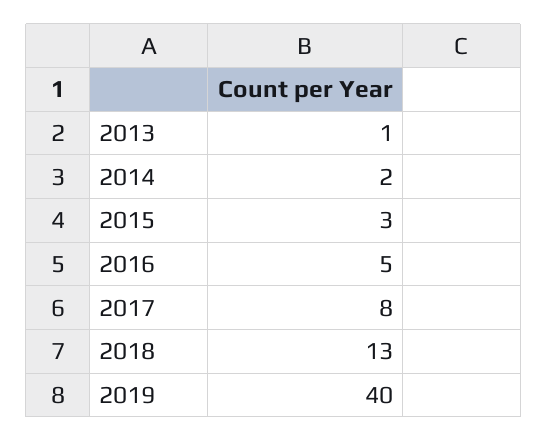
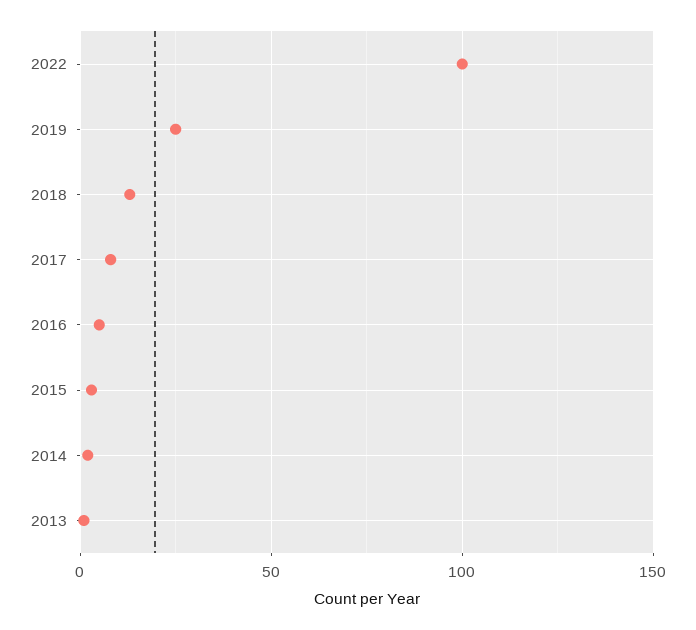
2019: 40 -> 25
2022: none -> 100

